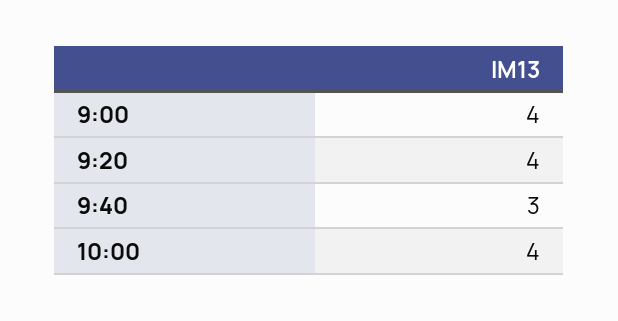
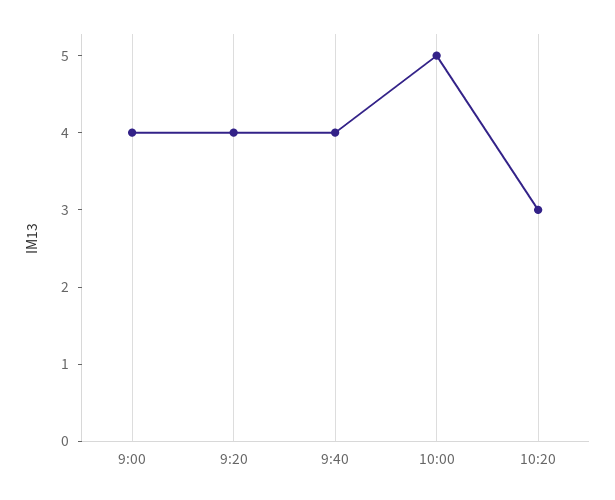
9:40: 3 -> 4
10:00: 4 -> 5
10:20: none -> 3

